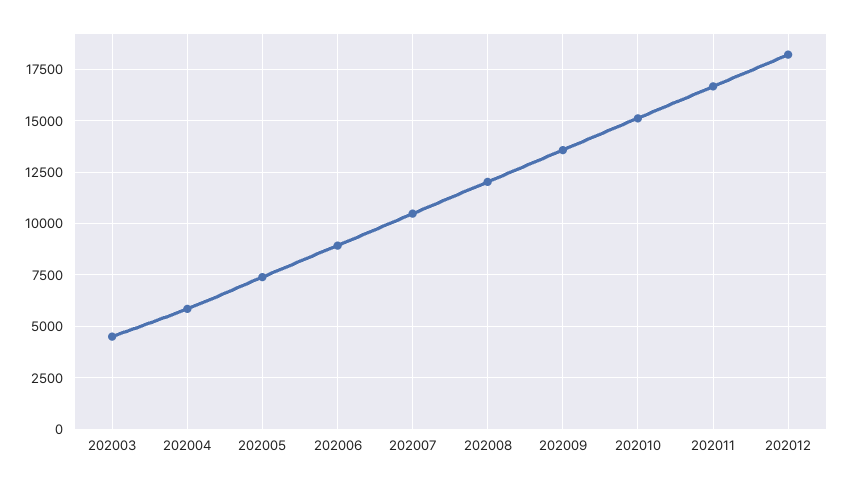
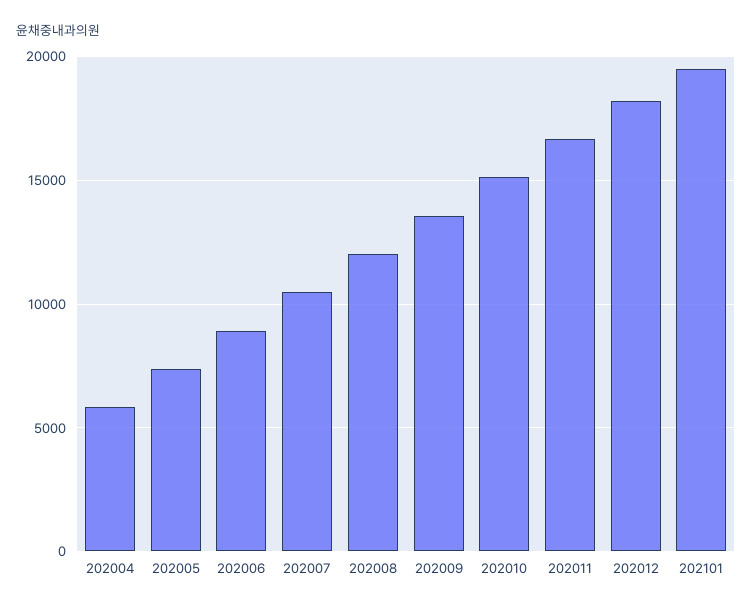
202003: 4500 -> none
202101: none -> 19500

